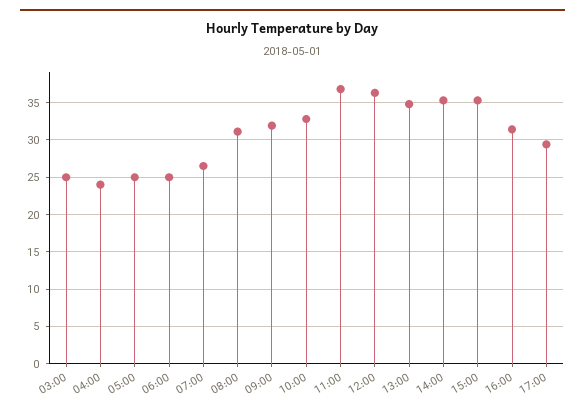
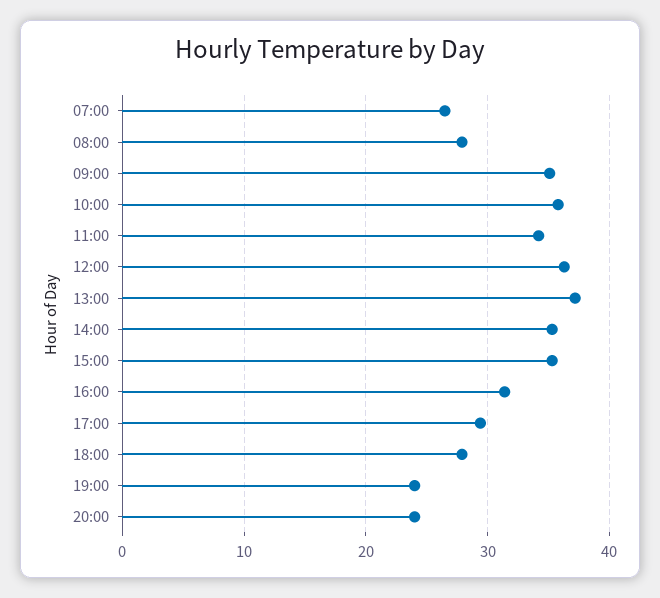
03:00: 25 -> none
04:00: 24 -> none
05:00: 25 -> none
06:00: 25 -> none
08:00: 31 -> 28
09:00: 32 -> 35
10:00: 33 -> 36
11:00: 37 -> 34
13:00: 35 -> 37
18:00: none -> 28
19:00: none -> 24
20:00: none -> 24

